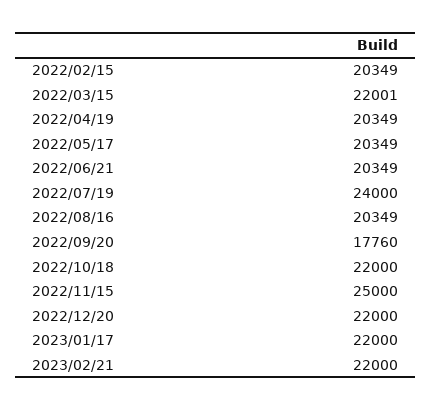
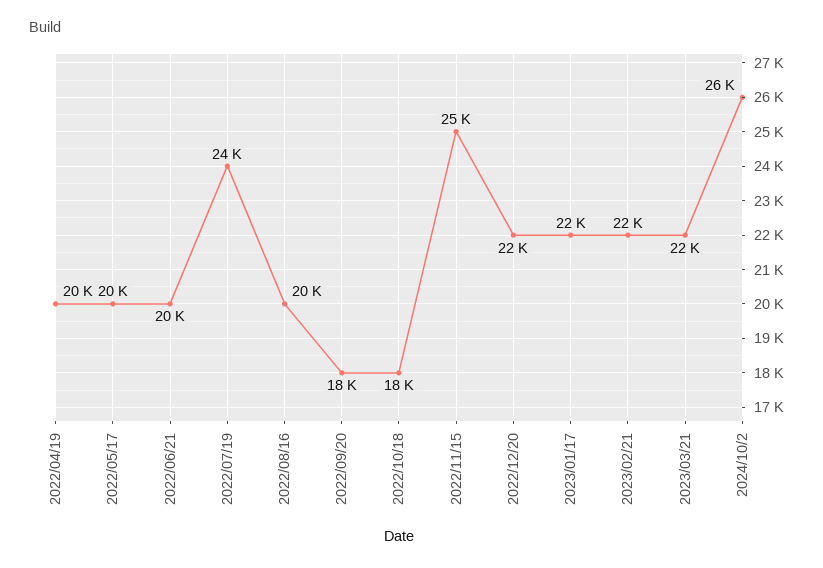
2022/02/15: 20349 -> none
2022/03/15: 22001 -> none
2022/10/18: 22000 -> 18000
2023/03/21: none -> 22000
2024/10/2: none -> 26000

